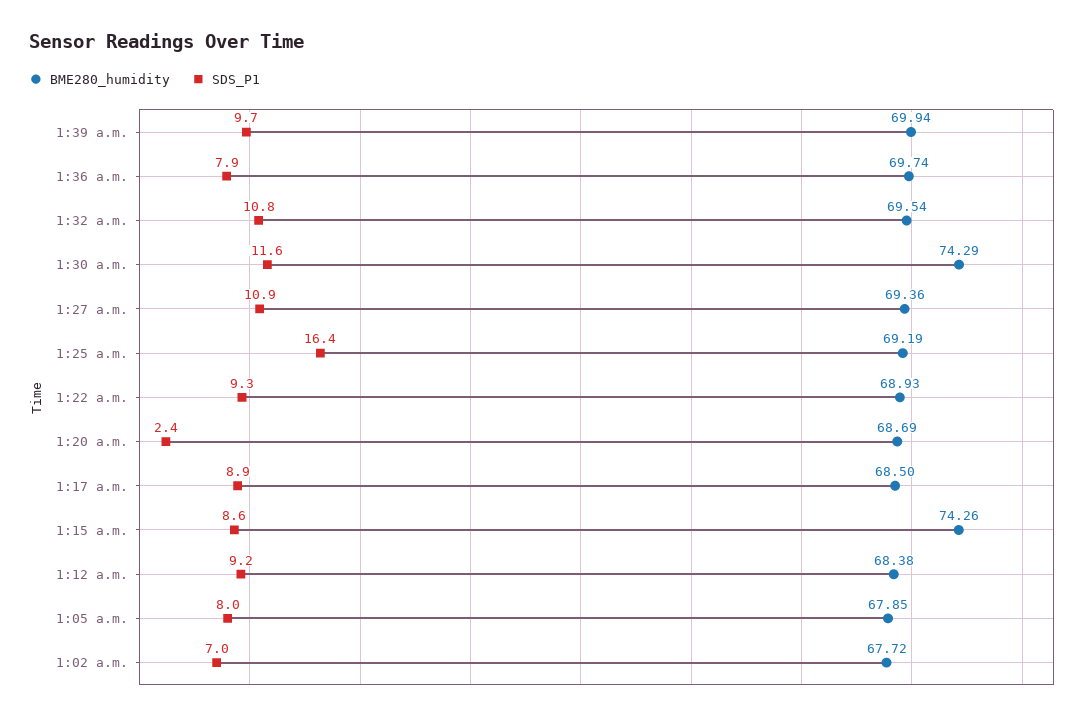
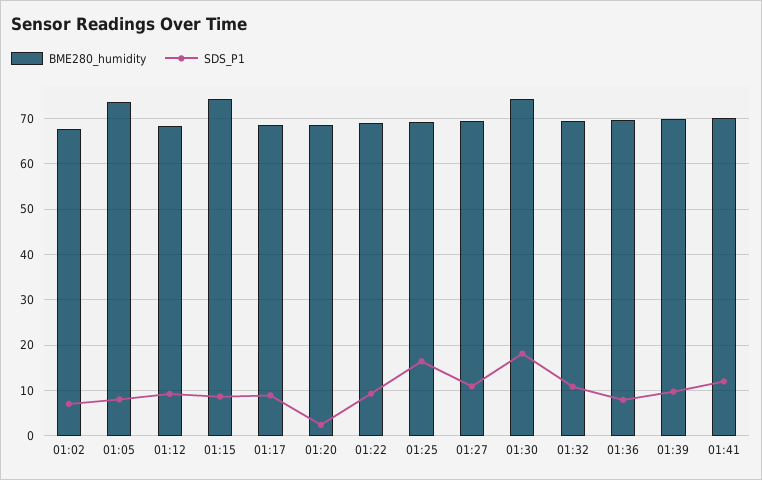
SDS_P1, 1:30 a.m.: 11.6 -> 18
BME280_humidity, 1:05 a.m.: 67.85 -> 74
BME280_humidity, 01:41: none -> 70
SDS_P1, 01:41: none -> 12

